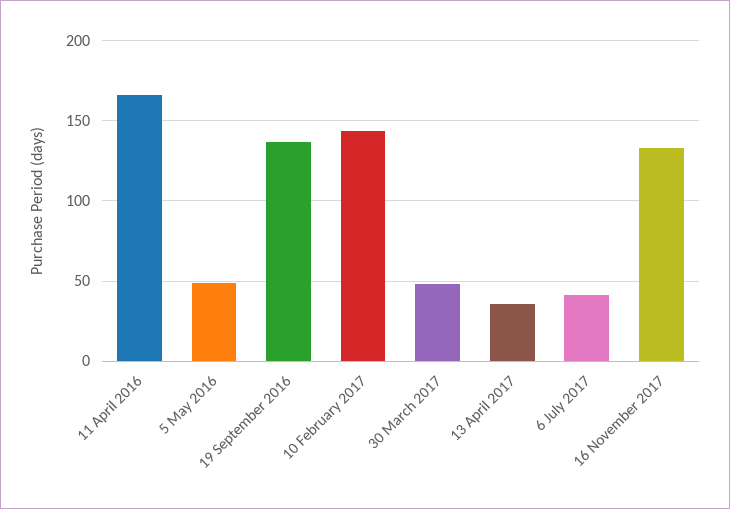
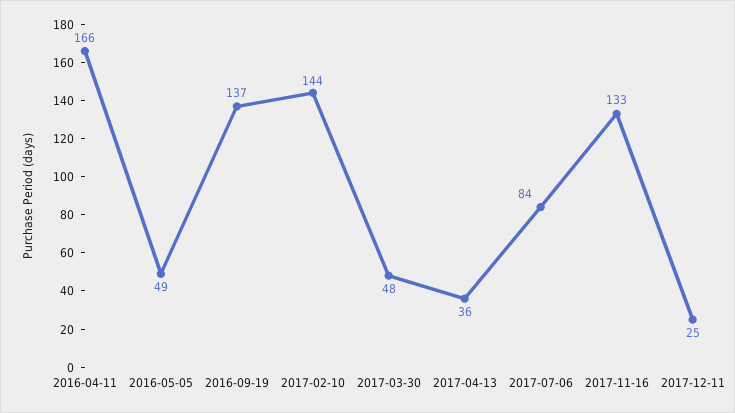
6 July 2017: 40 -> 84
2017-12-11: none -> 25

